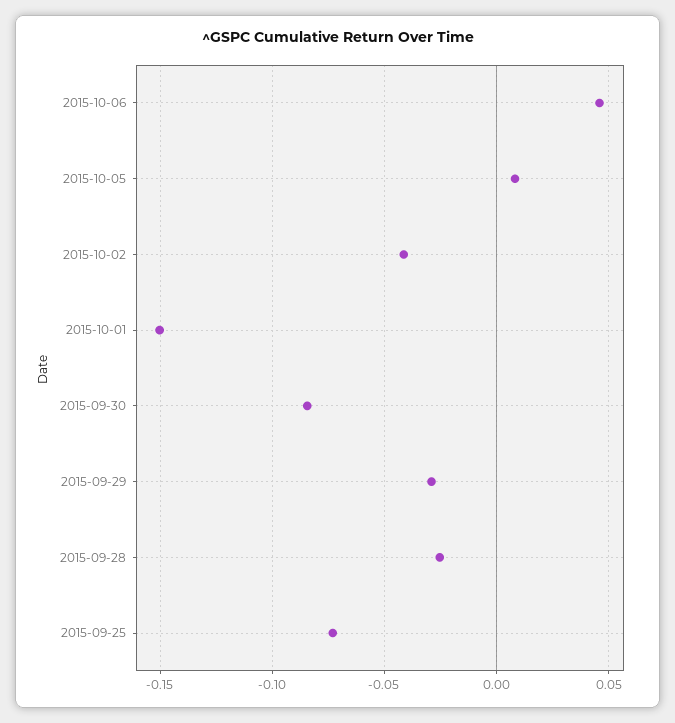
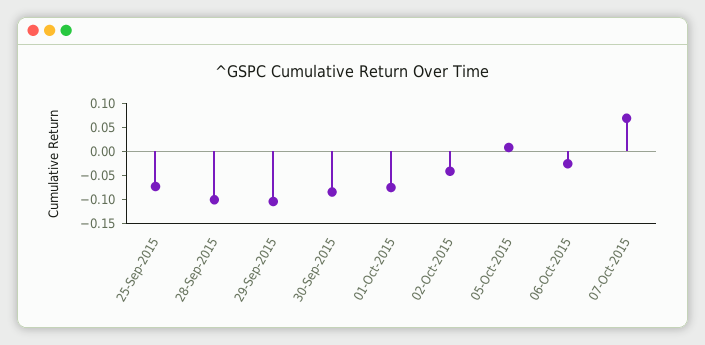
2015-10-06: 0.045 -> -0.025
2015-10-01: -0.15 -> -0.075
2015-09-29: -0.03 -> -0.1
2015-09-28: -0.025 -> -0.1
07-Oct-2015: none -> 0.075

